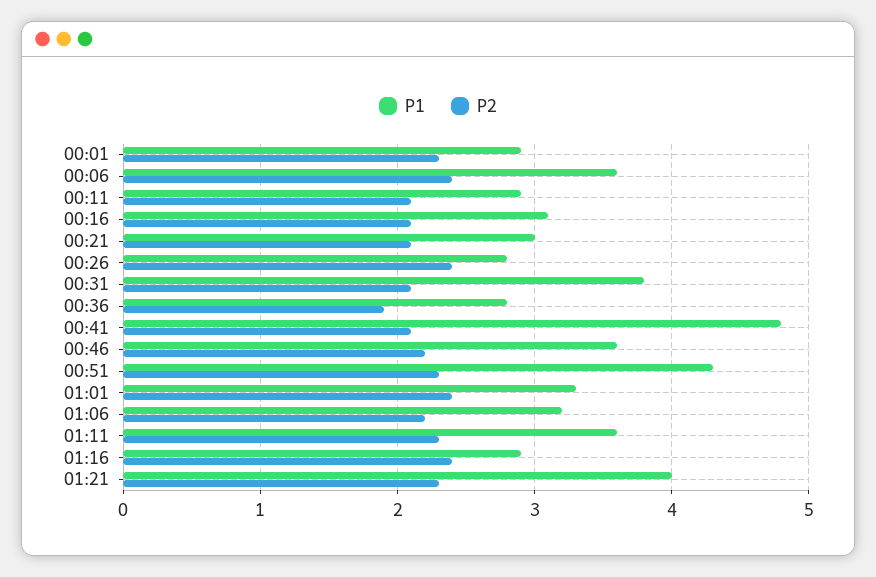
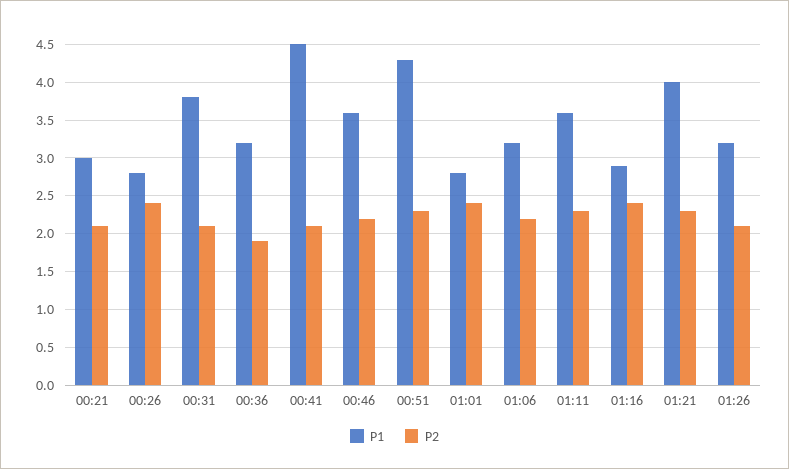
P1, 00:01: 2.9 -> none
P2, 00:01: 2.3 -> none
P1, 00:06: 3.6 -> none
P2, 00:06: 2.4 -> none
P1, 00:11: 2.9 -> none
P2, 00:11: 2.1 -> none
P1, 00:16: 3.1 -> none
P2, 00:16: 2.1 -> none
P1, 00:36: 2.8 -> 3.2
P1, 00:41: 4.8 -> 4.5
P1, 01:01: 3.3 -> 2.8
P1, 01:26: none -> 3.2
P2, 01:26: none -> 2.1

